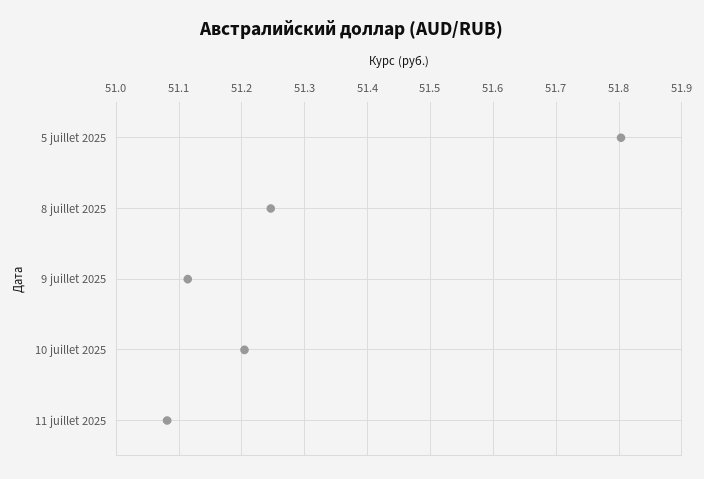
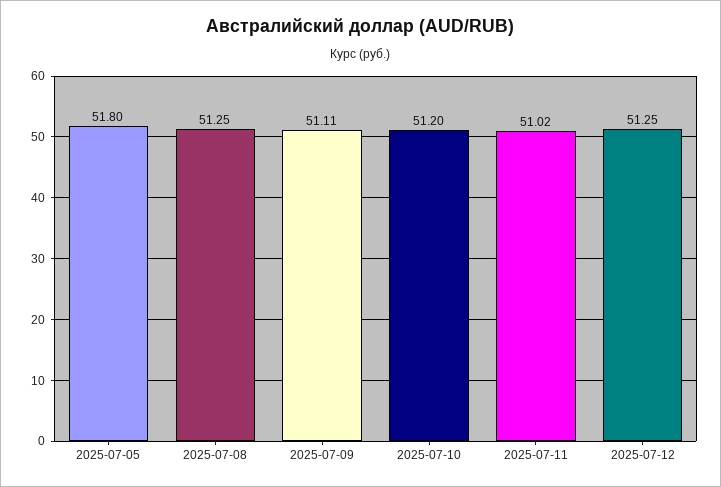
11 juillet 2025: 51.08 -> 51.02
2025-07-12: none -> 51.25

